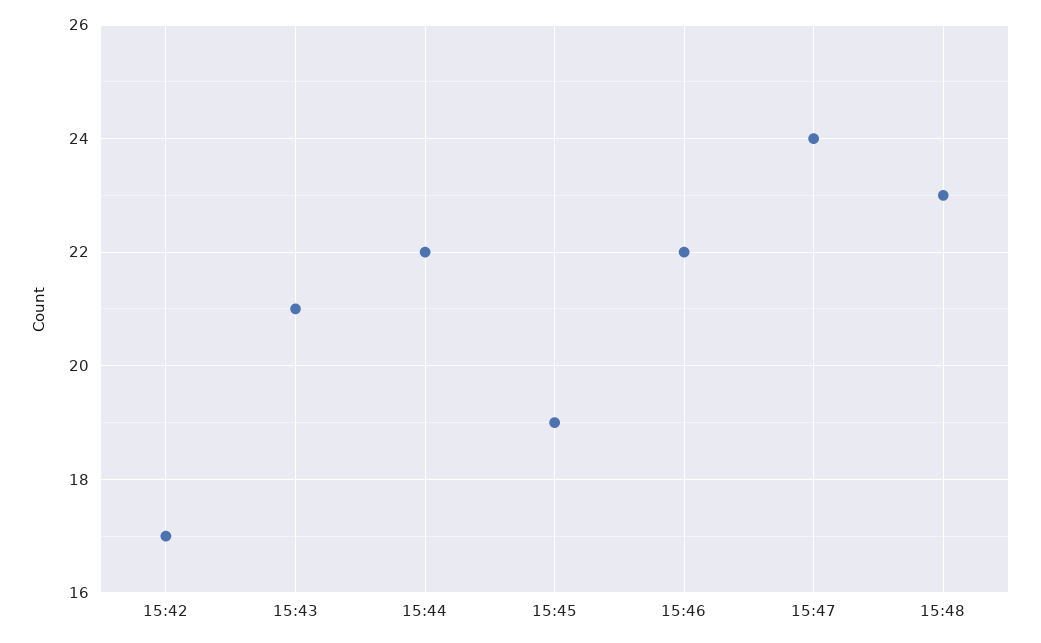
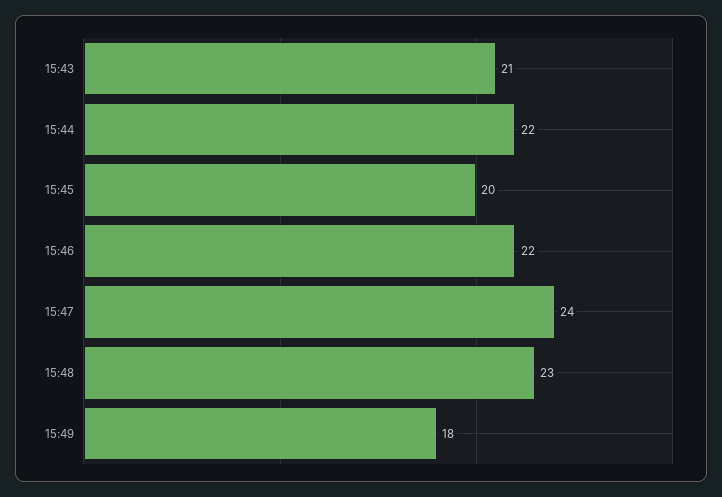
15:42: 17 -> none
15:45: 19 -> 20
15:49: none -> 18

